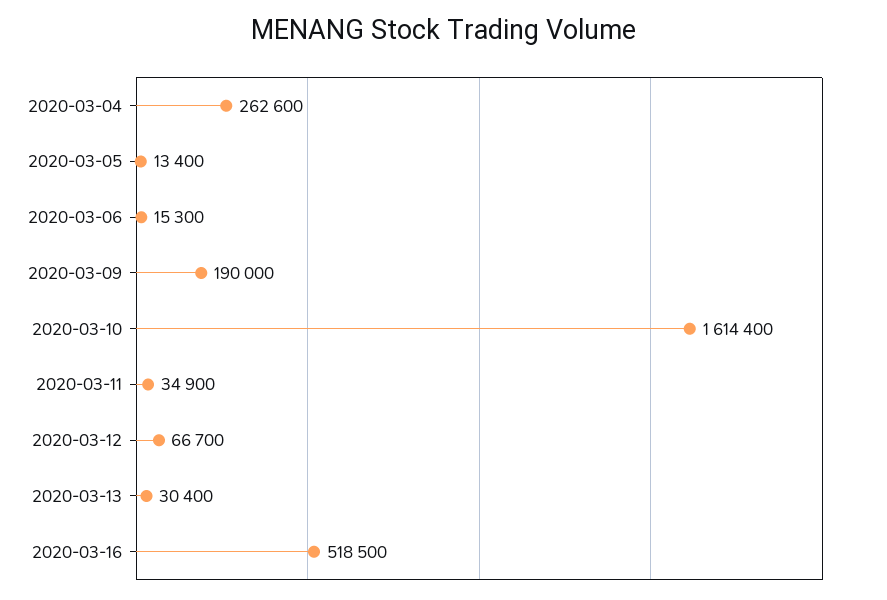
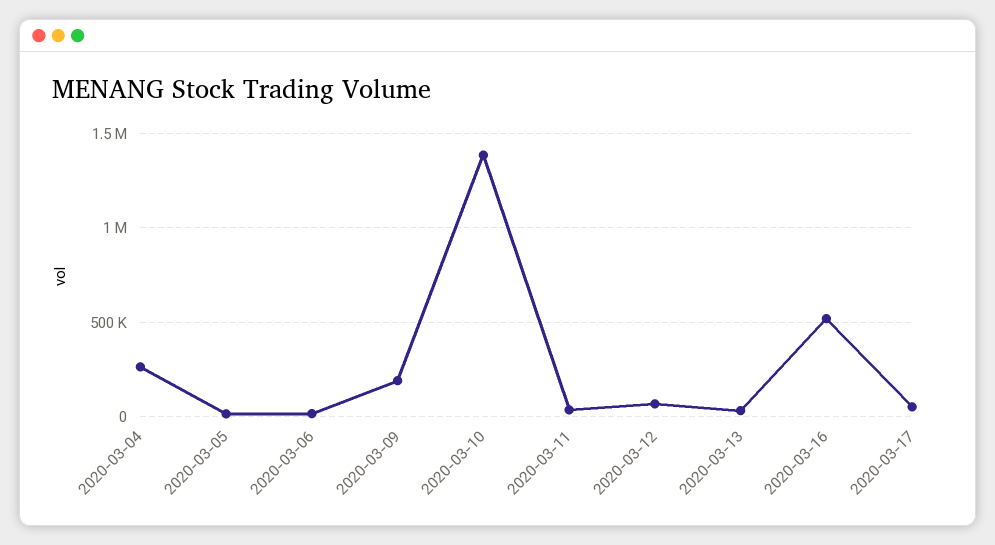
2020-03-10: 1614400 -> 1400000
2020-03-17: none -> 50000

